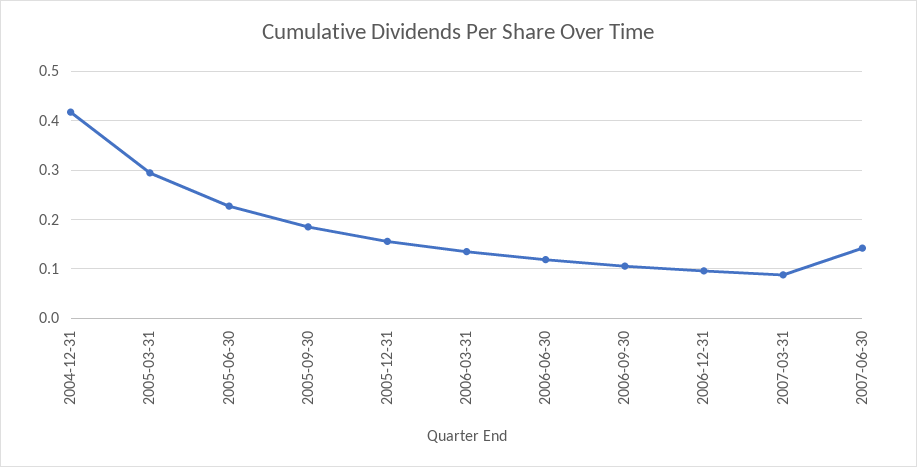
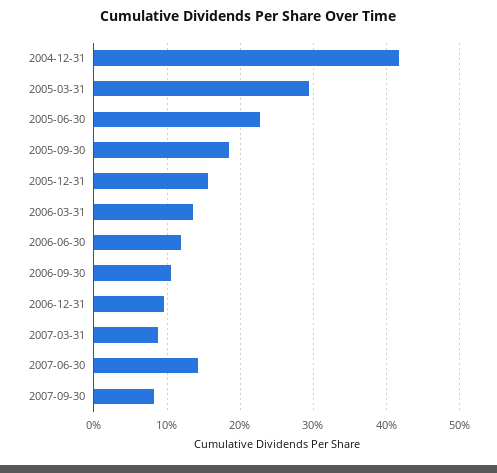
2007-09-30: none -> 0.08

